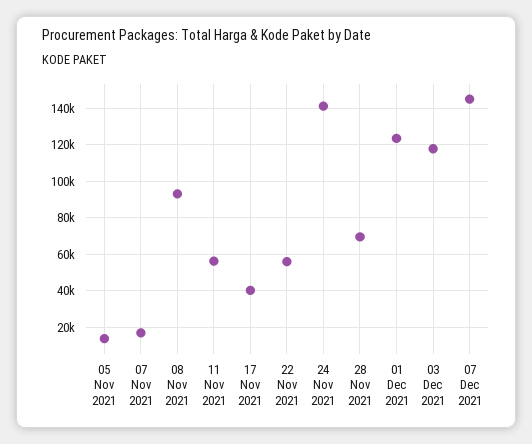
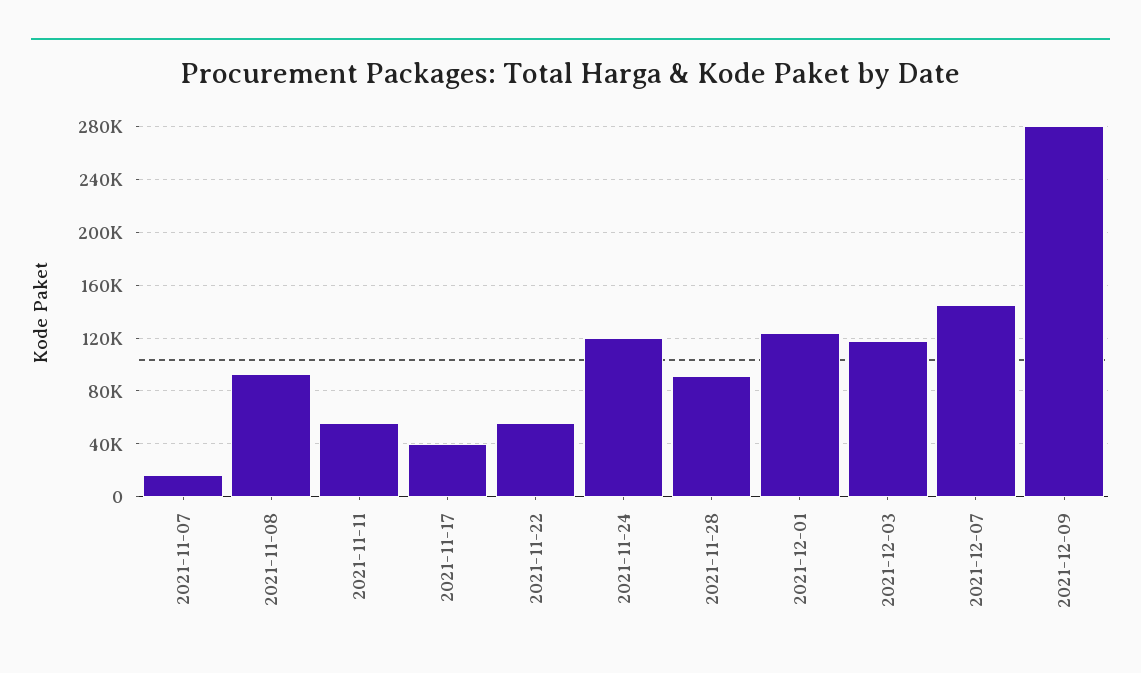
05 Nov 2021: 15000 -> none
24 Nov 2021: 140000 -> 120000
28 Nov 2021: 70000 -> 90000
2021-12-09: none -> 280000

